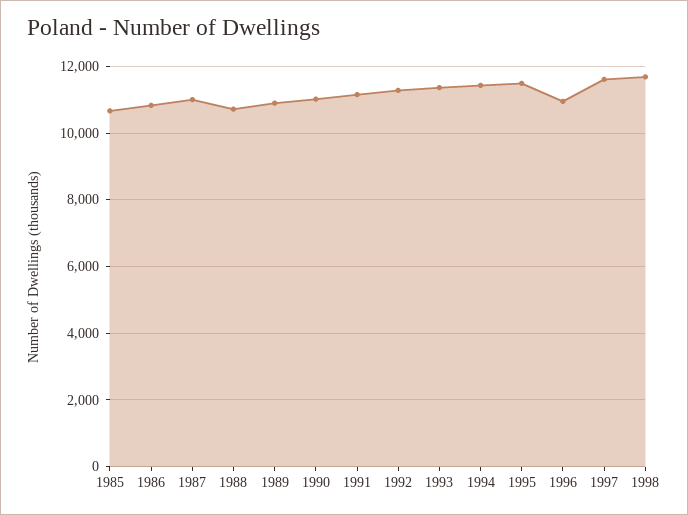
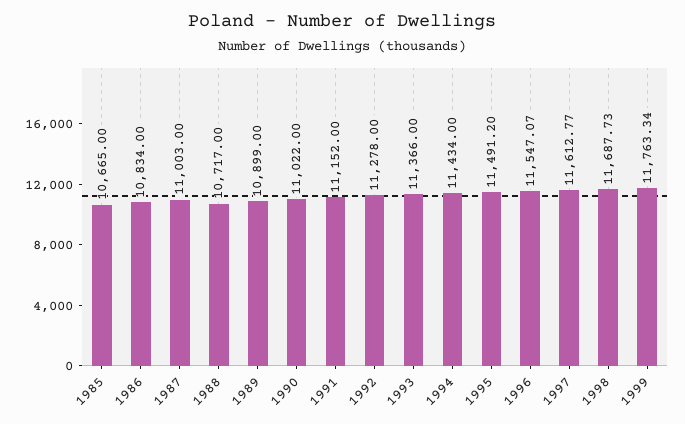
1996: 11000 -> 11547.07
1999: none -> 11763.34

